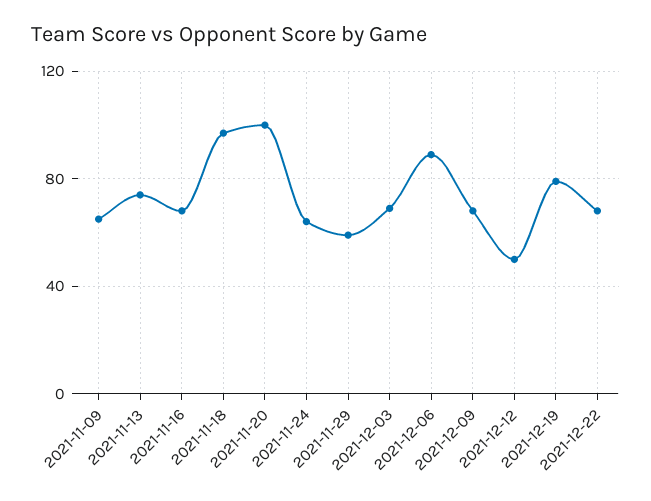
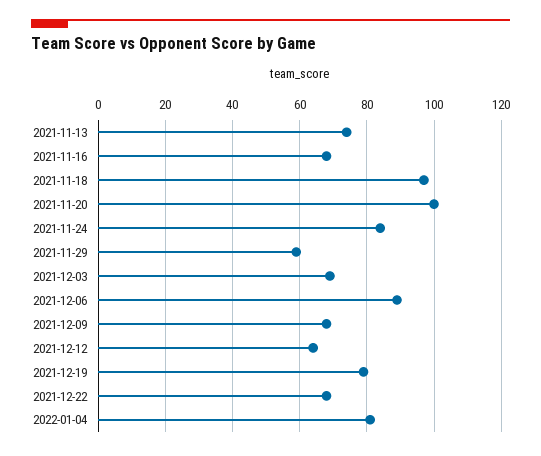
2021-11-09: 65 -> none
2021-11-24: 65 -> 85
2021-12-12: 50 -> 65
2022-01-04: none -> 80

